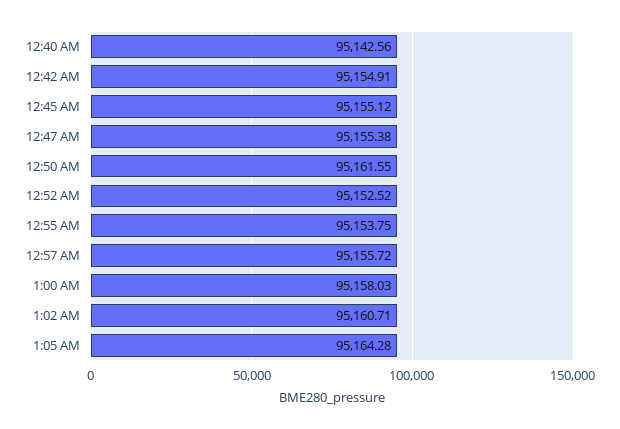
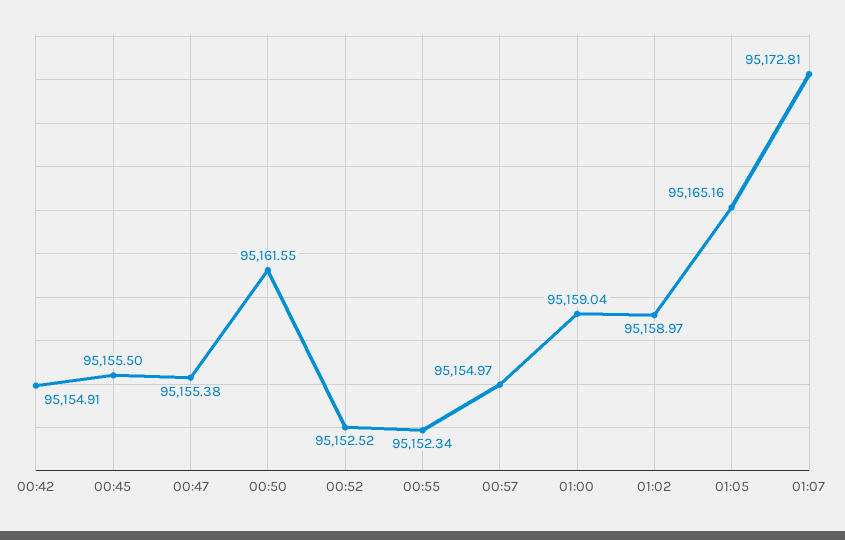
12:40 AM: 95142.56 -> none
12:45 AM: 95155.12 -> 95155.5
12:55 AM: 95153.75 -> 95152.34
12:57 AM: 95155.72 -> 95154.97
1:00 AM: 95158.03 -> 95159.04
1:02 AM: 95160.71 -> 95158.97
1:05 AM: 95164.28 -> 95165.16
01:07: none -> 95172.81

